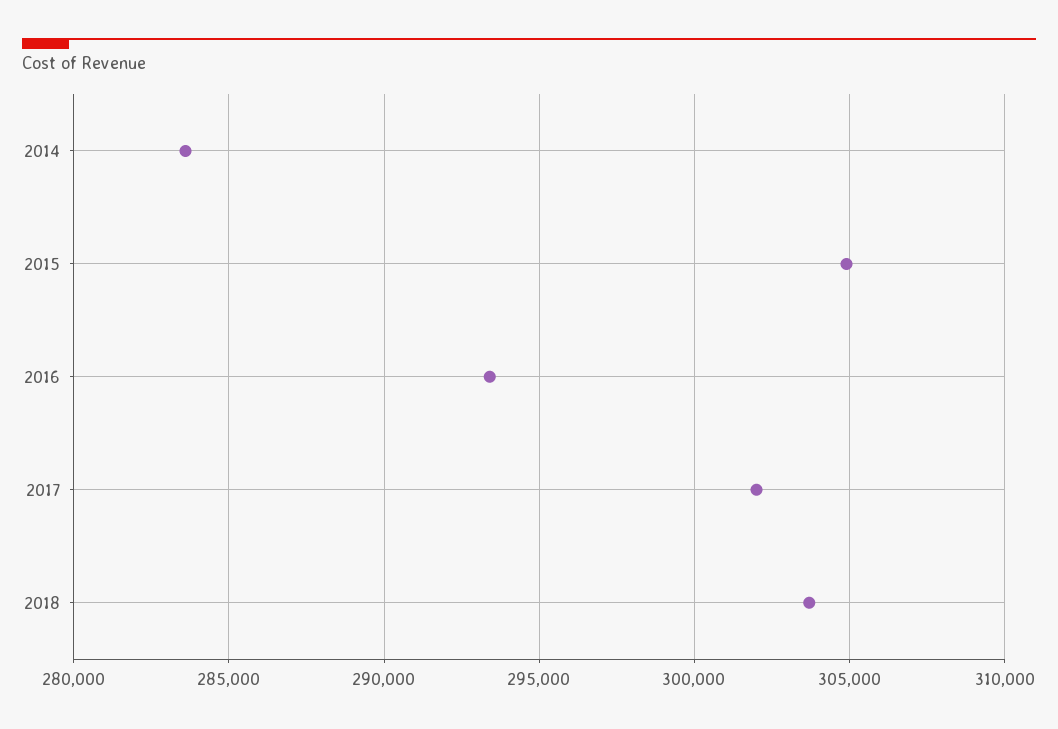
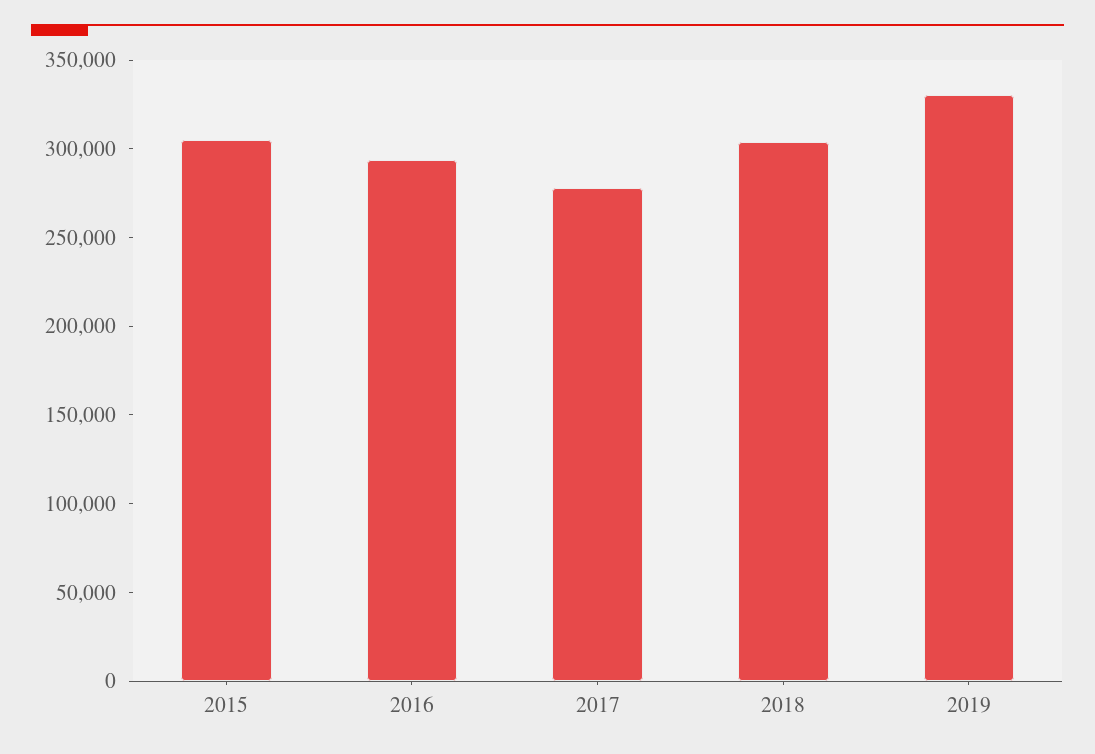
2014: 283500 -> none
2017: 302000 -> 280000
2019: none -> 330000

